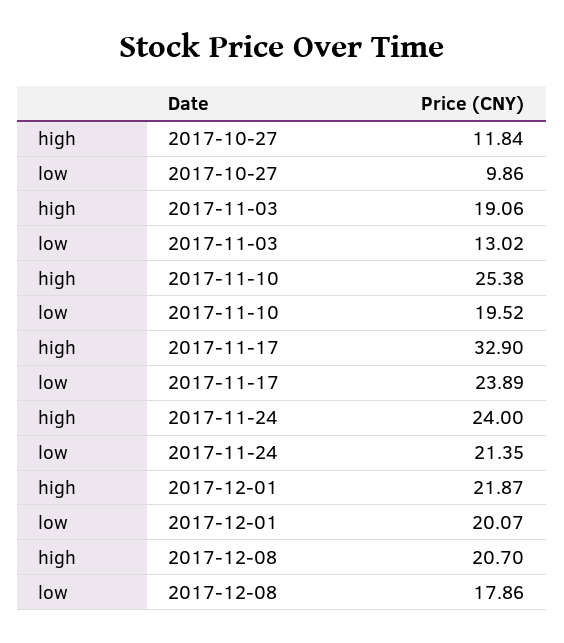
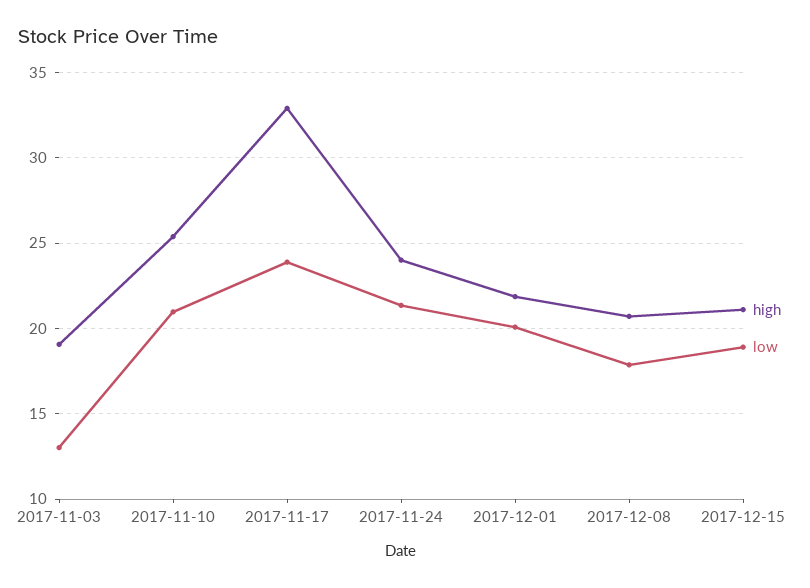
high, 2017-10-27: 11.84 -> none
low, 2017-10-27: 9.86 -> none
low, 2017-11-10: 19.52 -> 21
high, 2017-12-15: none -> 21
low, 2017-12-15: none -> 19

